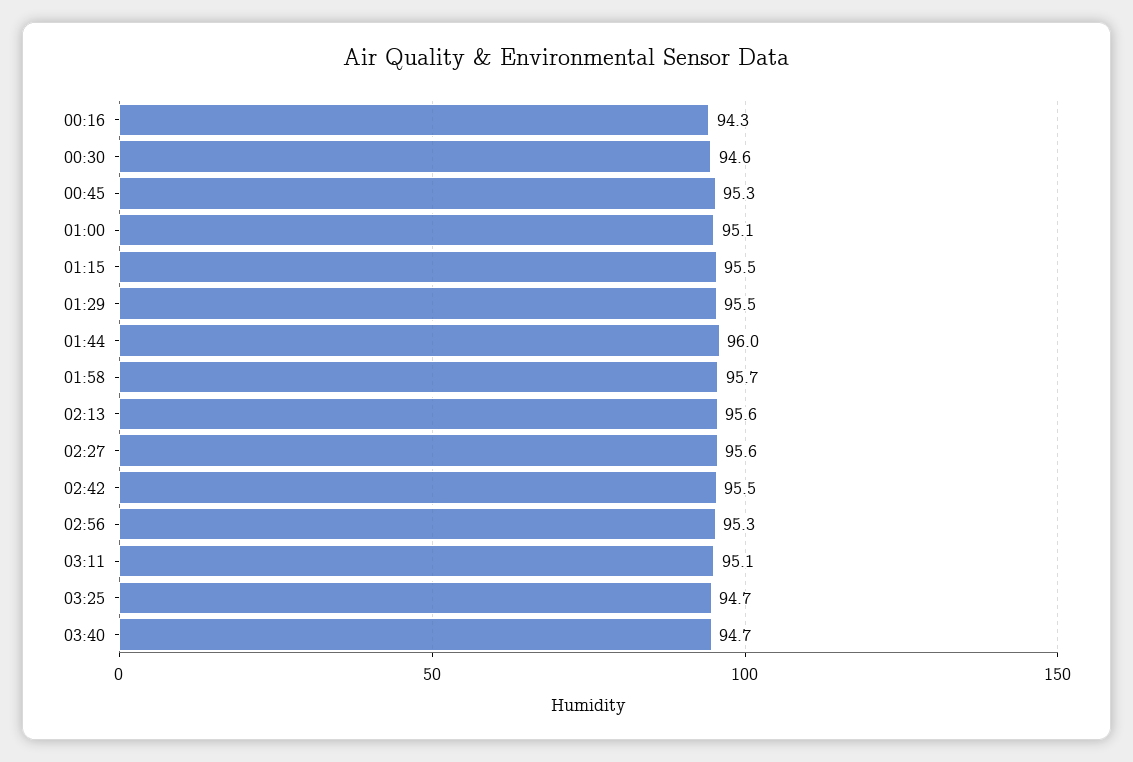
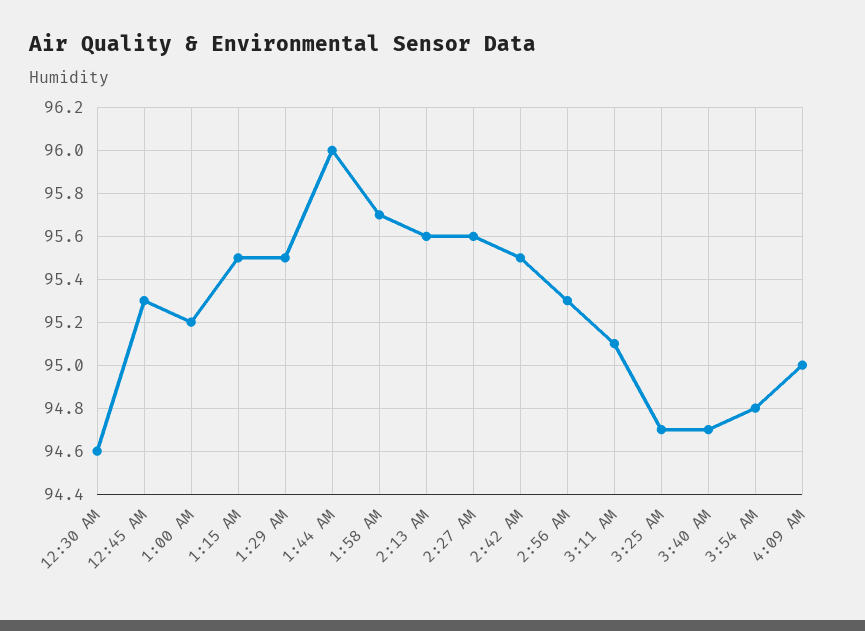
00:16: 94.3 -> none
01:00: 95.1 -> 95.2
3:54 AM: none -> 94.8
4:09 AM: none -> 95

